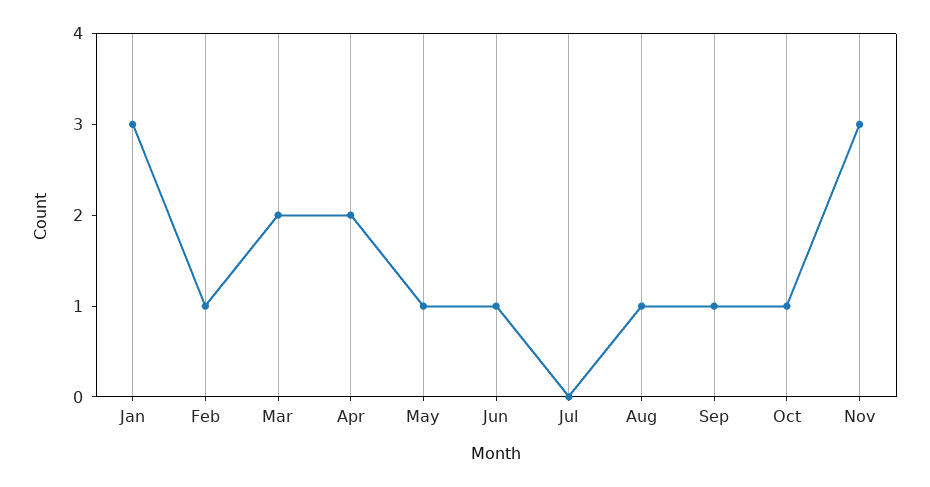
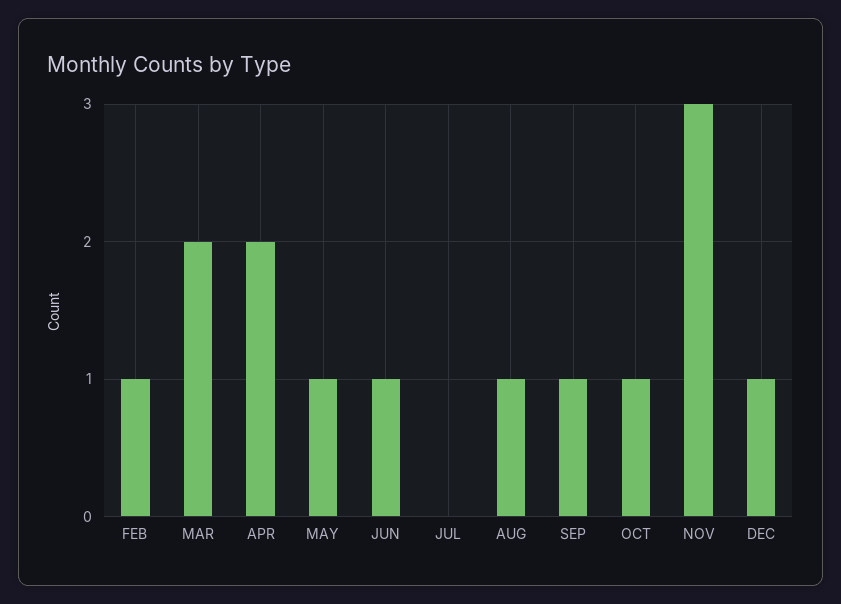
Jan: 3 -> none
DEC: none -> 1

